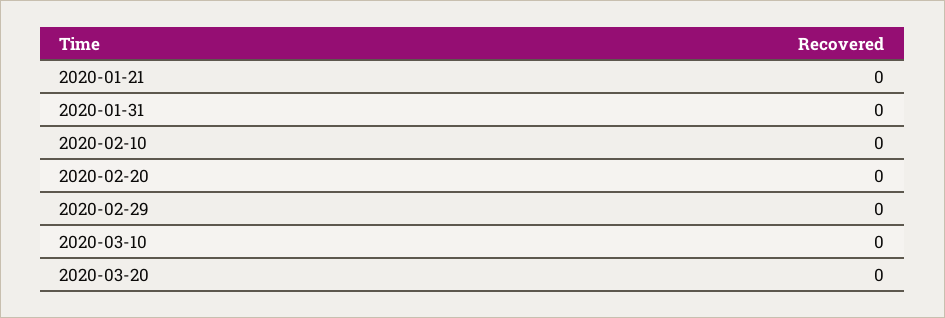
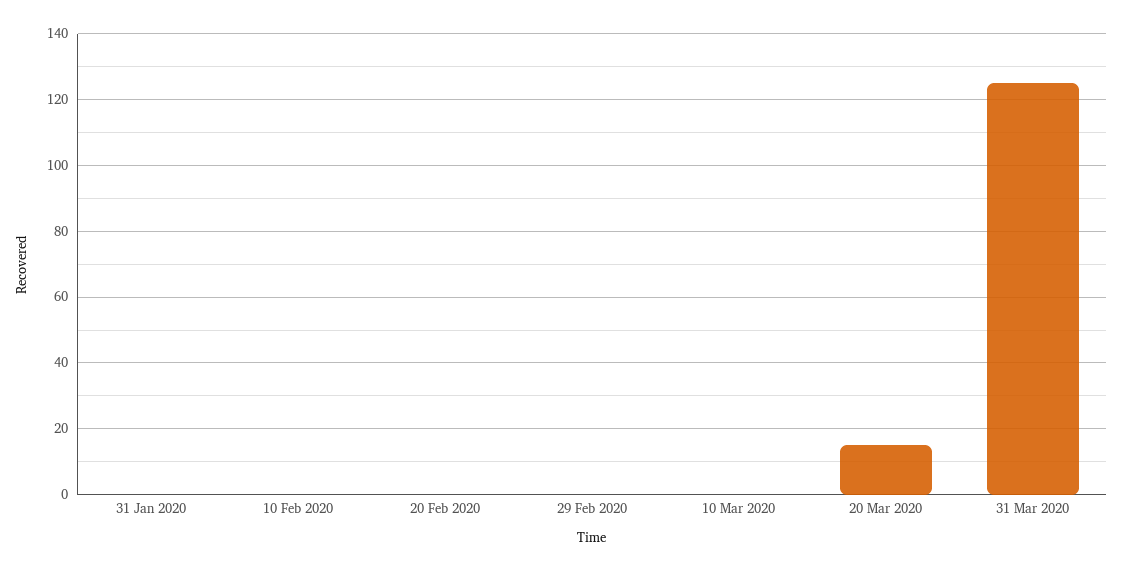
2020-01-21: 0 -> none
2020-03-20: 0 -> 15
31 Mar 2020: none -> 125

